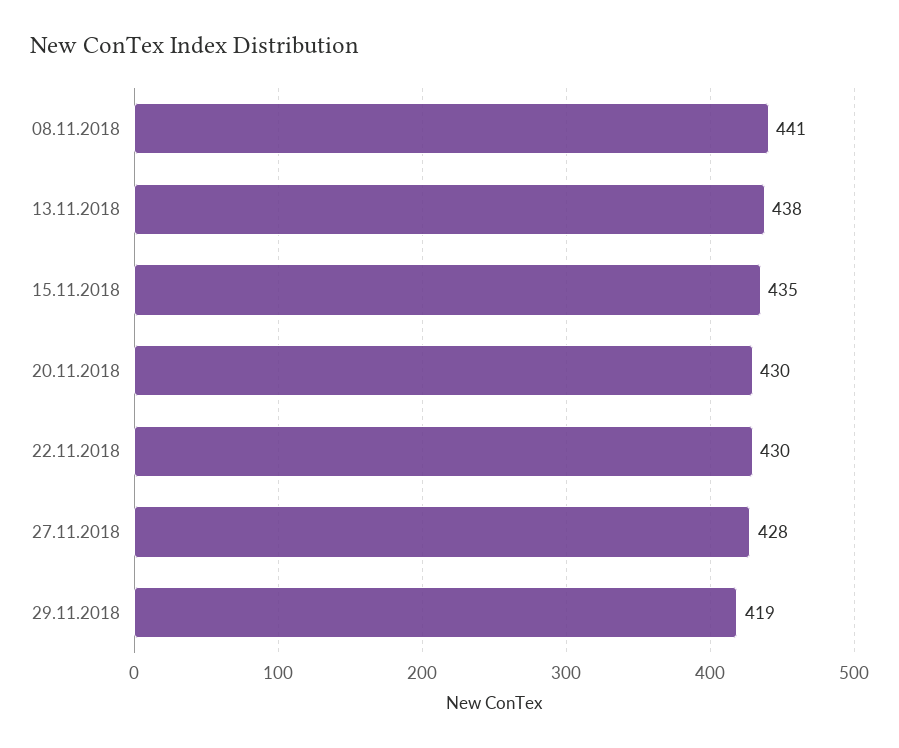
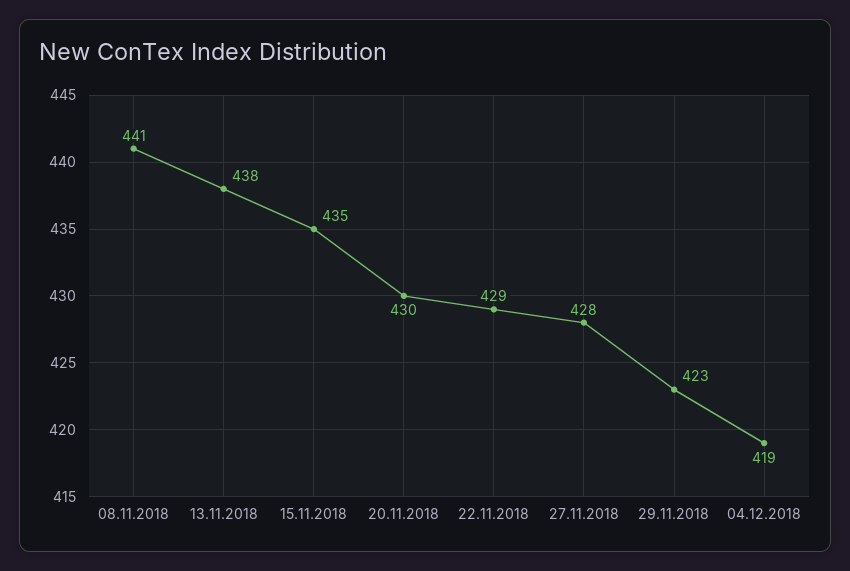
22.11.2018: 430 -> 429
29.11.2018: 419 -> 423
04.12.2018: none -> 419

